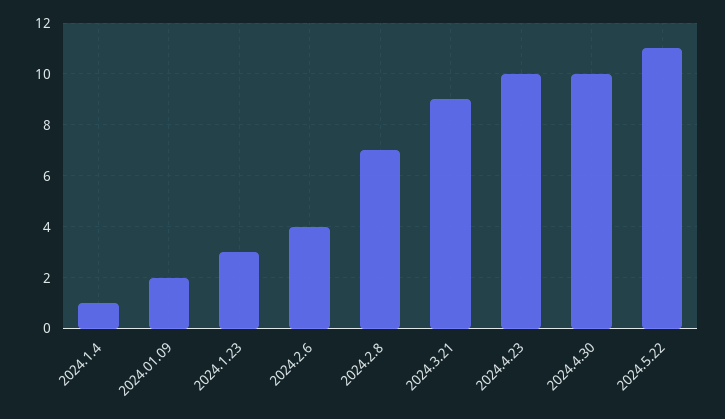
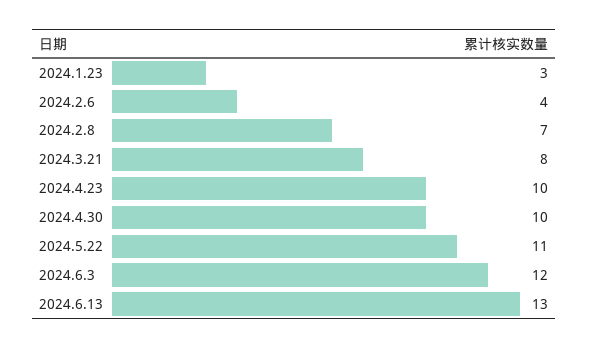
2024.1.4: 1 -> none
2024.01.09: 2 -> none
2024.3.21: 9 -> 8
2024.6.3: none -> 12
2024.6.13: none -> 13

